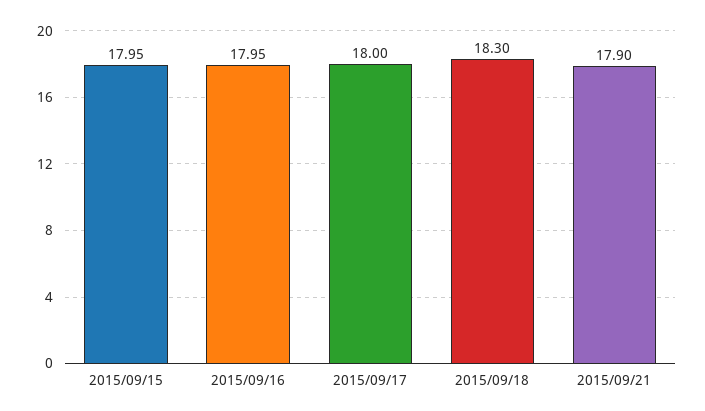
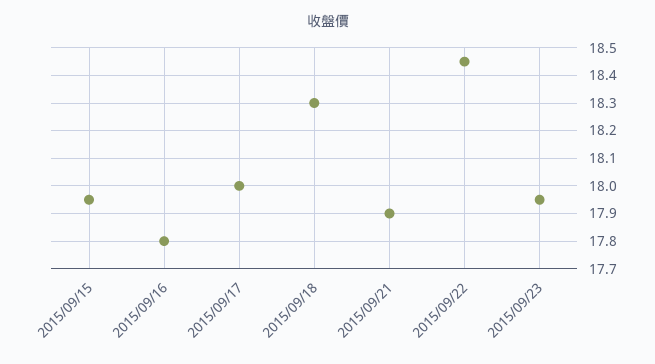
2015/09/16: 17.95 -> 17.8
2015/09/22: none -> 18.45
2015/09/23: none -> 17.95

